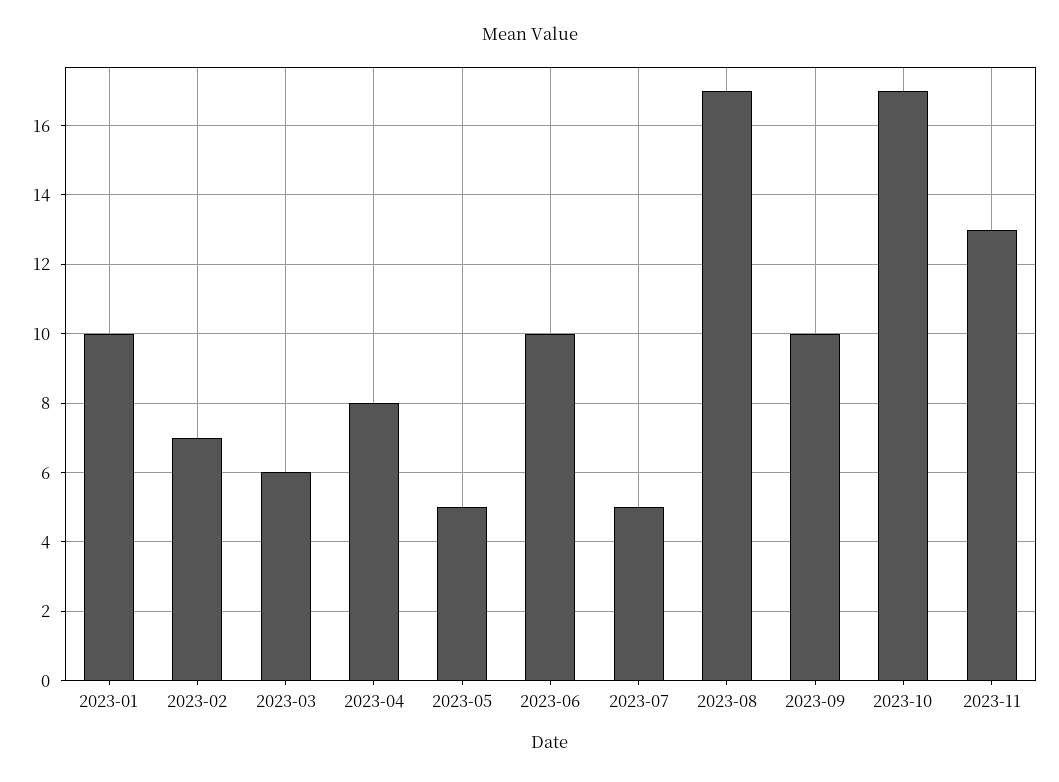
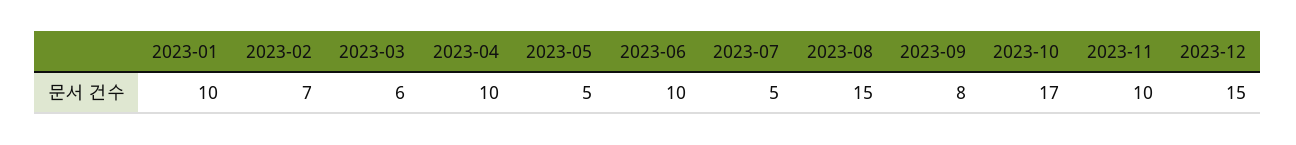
2023-04: 8 -> 10
2023-08: 17 -> 15
2023-09: 10 -> 8
2023-11: 13 -> 10
2023-12: none -> 15

